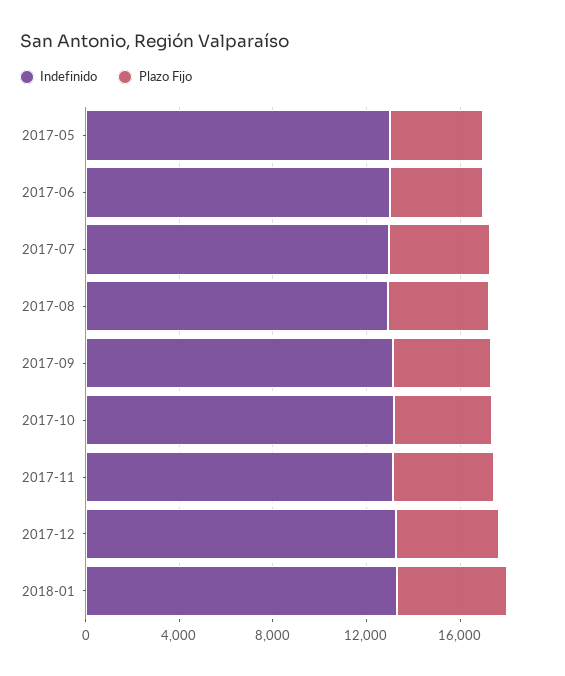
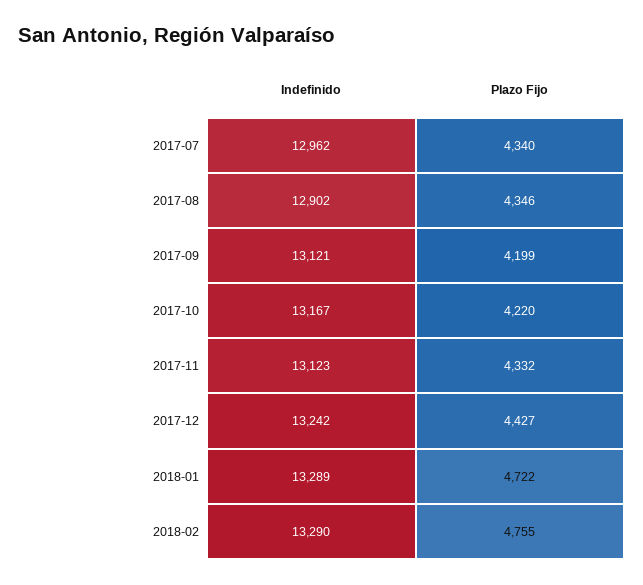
Indefinido, 2017-05: 13000 -> none
Plazo Fijo, 2017-05: 4000 -> none
Indefinido, 2017-06: 13000 -> none
Plazo Fijo, 2017-06: 4000 -> none
Indefinido, 2018-02: none -> 13290
Plazo Fijo, 2018-02: none -> 4755

